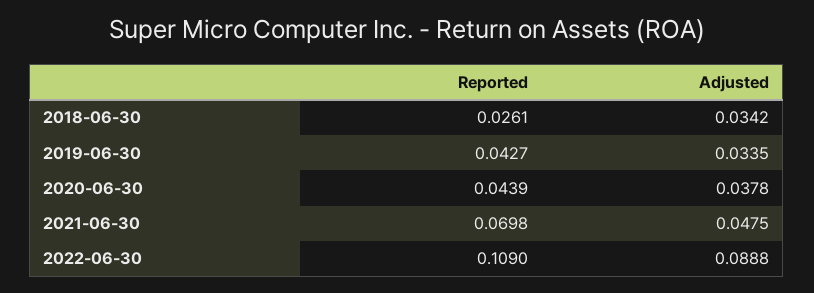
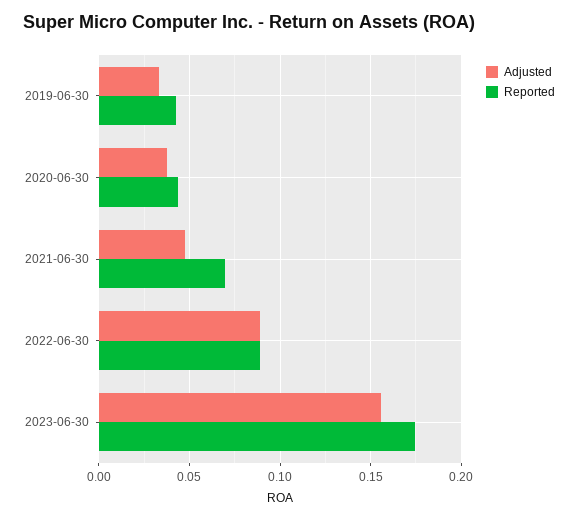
Reported, 2018-06-30: 0.0261 -> none
Adjusted, 2018-06-30: 0.0342 -> none
Reported, 2022-06-30: 0.109 -> 0.09
Adjusted, 2023-06-30: none -> 0.155
Reported, 2023-06-30: none -> 0.175

